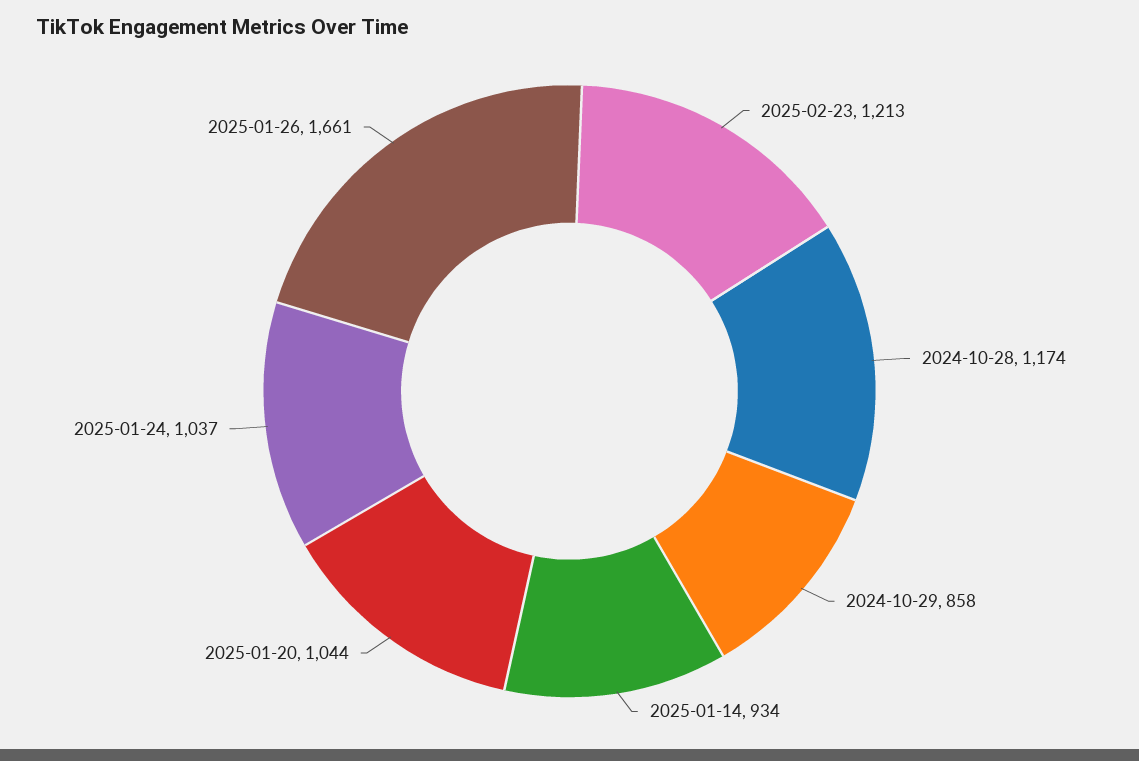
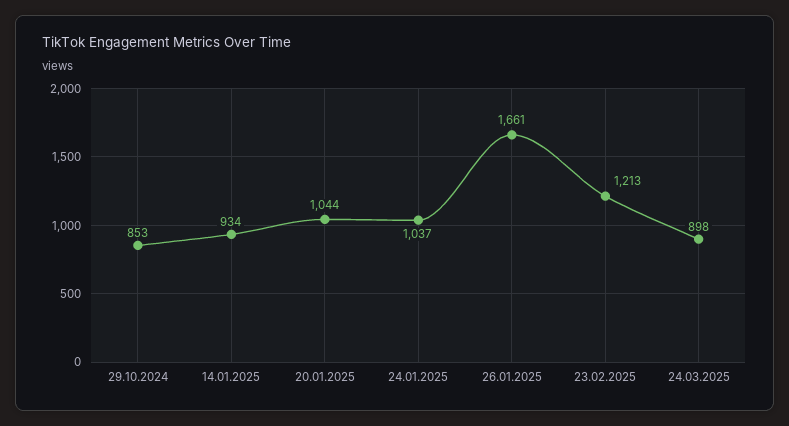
2024-10-28: 1174 -> none
2024-10-29: 858 -> 853
24.03.2025: none -> 898

